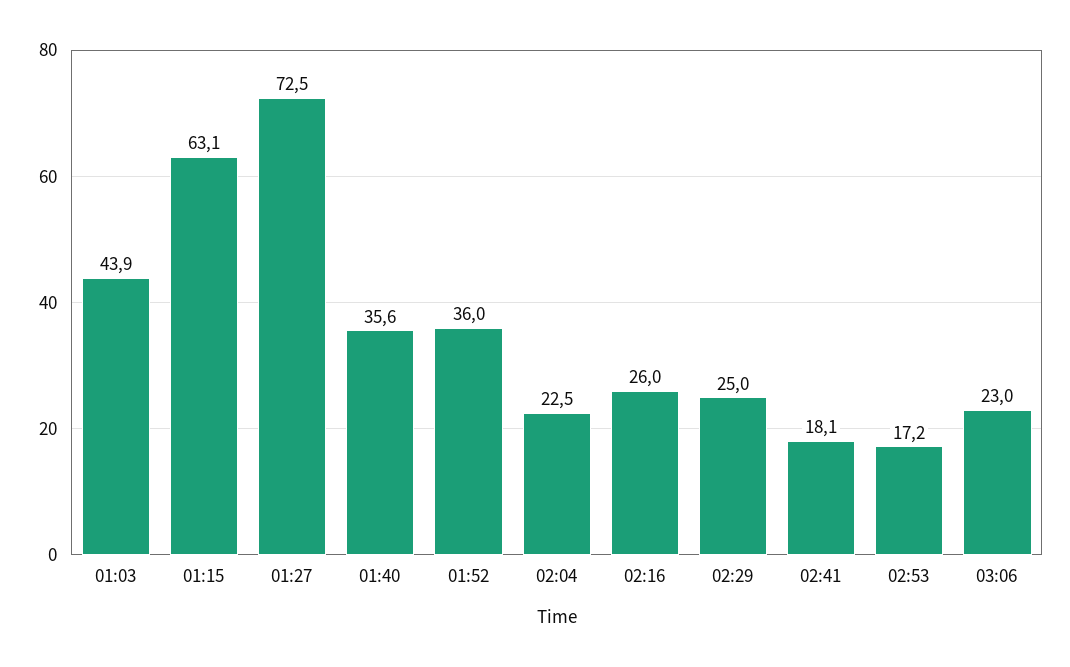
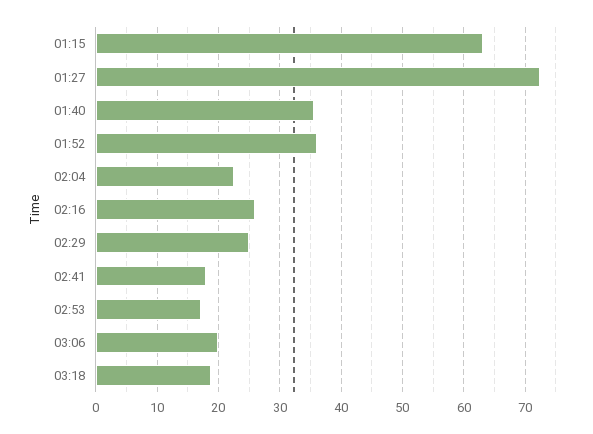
01:03: 43.9 -> none
03:06: 23 -> 20
03:18: none -> 19

